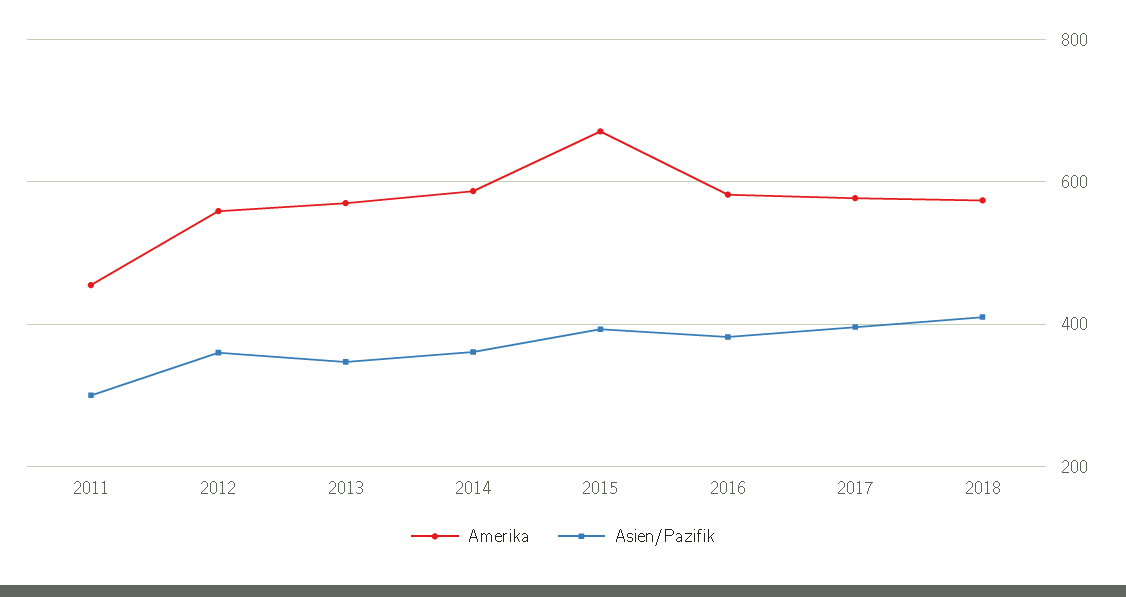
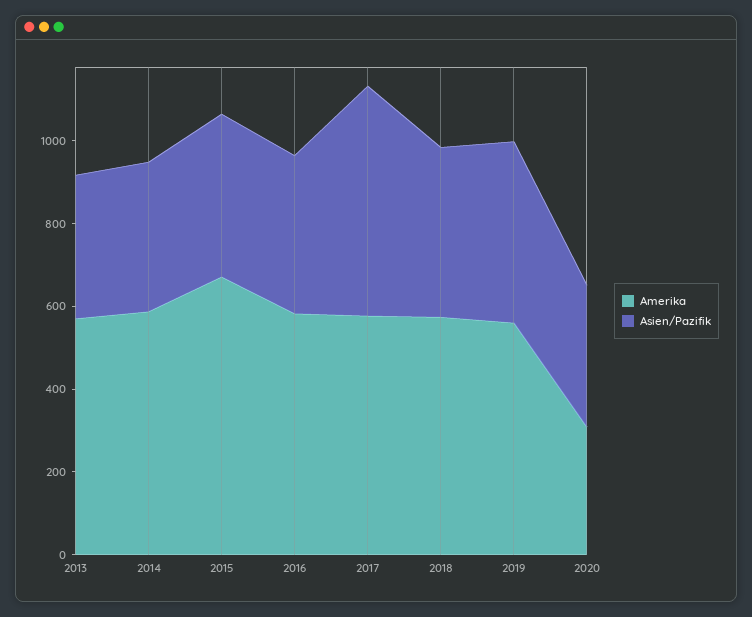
Amerika, 2011: 460 -> none
Asien/Pazifik, 2011: 300 -> none
Amerika, 2012: 560 -> none
Asien/Pazifik, 2012: 360 -> none
Asien/Pazifik, 2017: 400 -> 550
Amerika, 2019: none -> 550
Asien/Pazifik, 2019: none -> 450
Amerika, 2020: none -> 300
Asien/Pazifik, 2020: none -> 350

